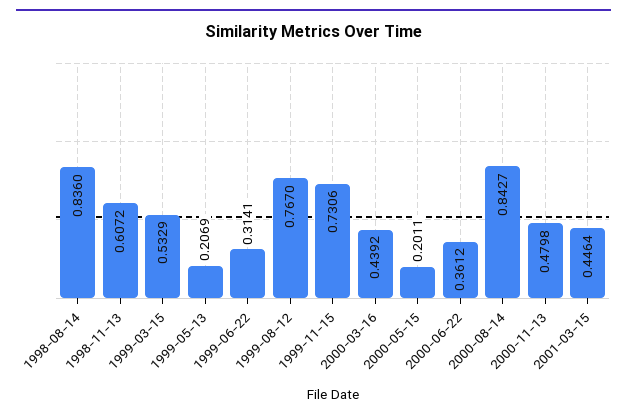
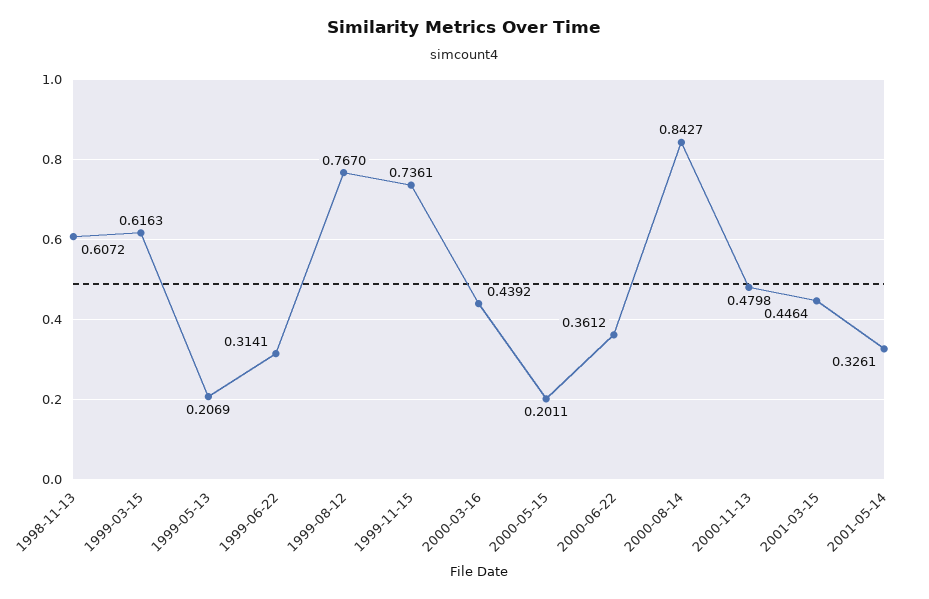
1998-08-14: 0.836 -> none
1999-03-15: 0.5329 -> 0.6163
1999-11-15: 0.7306 -> 0.7361
2001-05-14: none -> 0.3261

